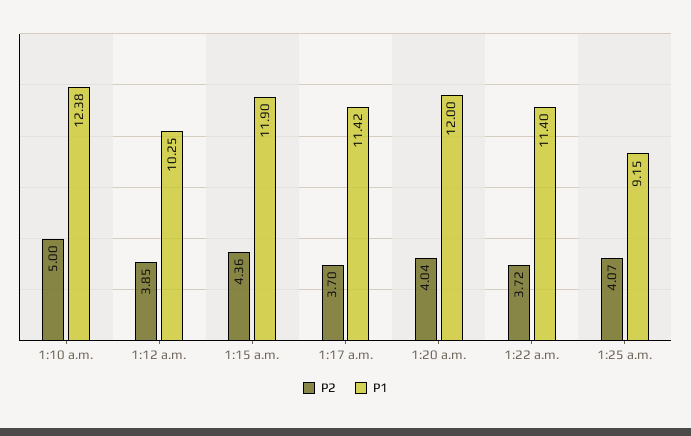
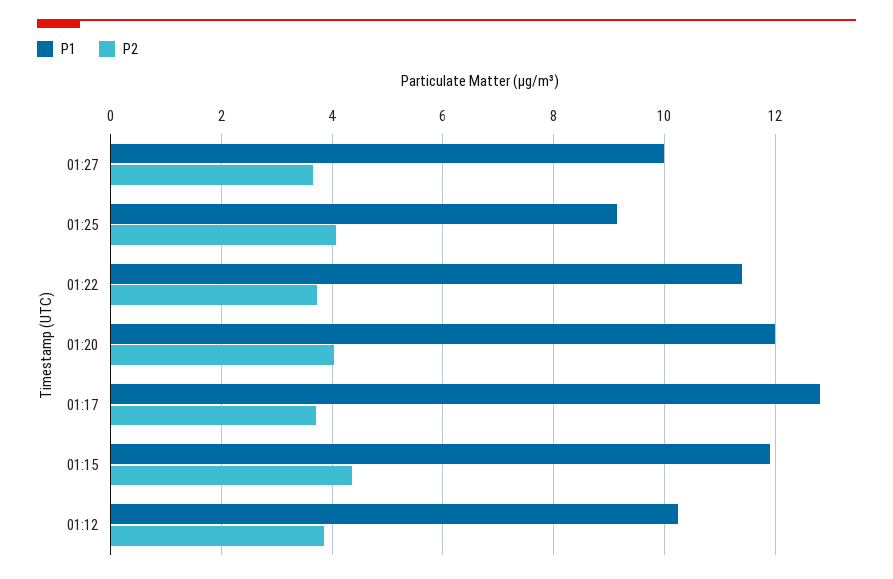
P2, 1:10 a.m.: 5 -> none
P1, 1:10 a.m.: 12.38 -> none
P1, 1:17 a.m.: 11.42 -> 12.8
P1, 01:27: none -> 10
P2, 01:27: none -> 3.6

